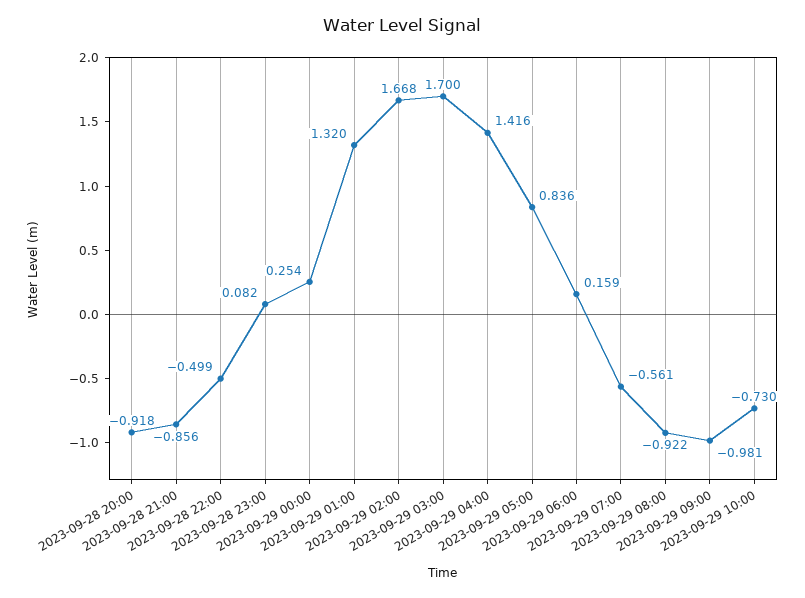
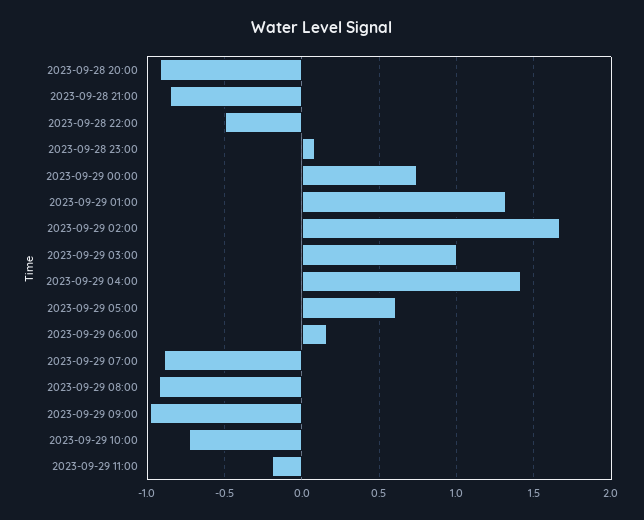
2023-09-29 00:00: 0.254 -> 0.75
2023-09-29 03:00: 1.7 -> 1
2023-09-29 05:00: 0.836 -> 0.6
2023-09-29 07:00: -0.561 -> -0.9
2023-09-29 11:00: none -> -0.2

